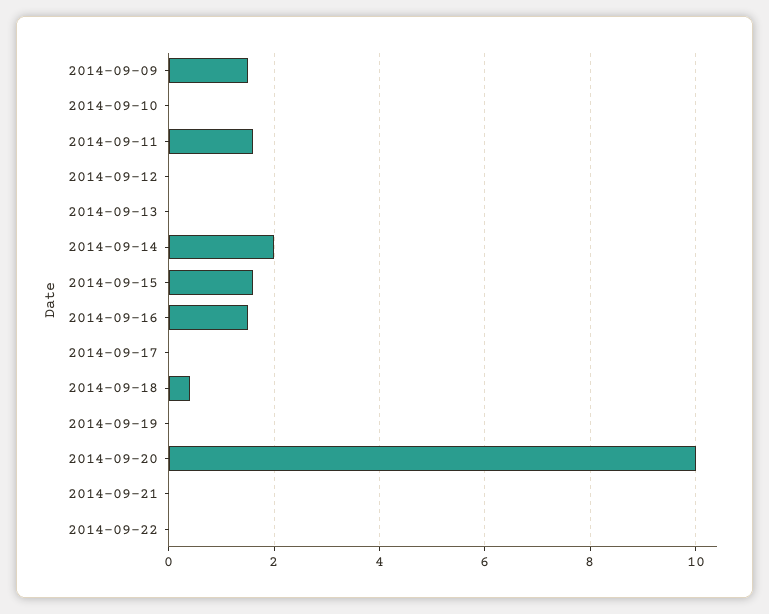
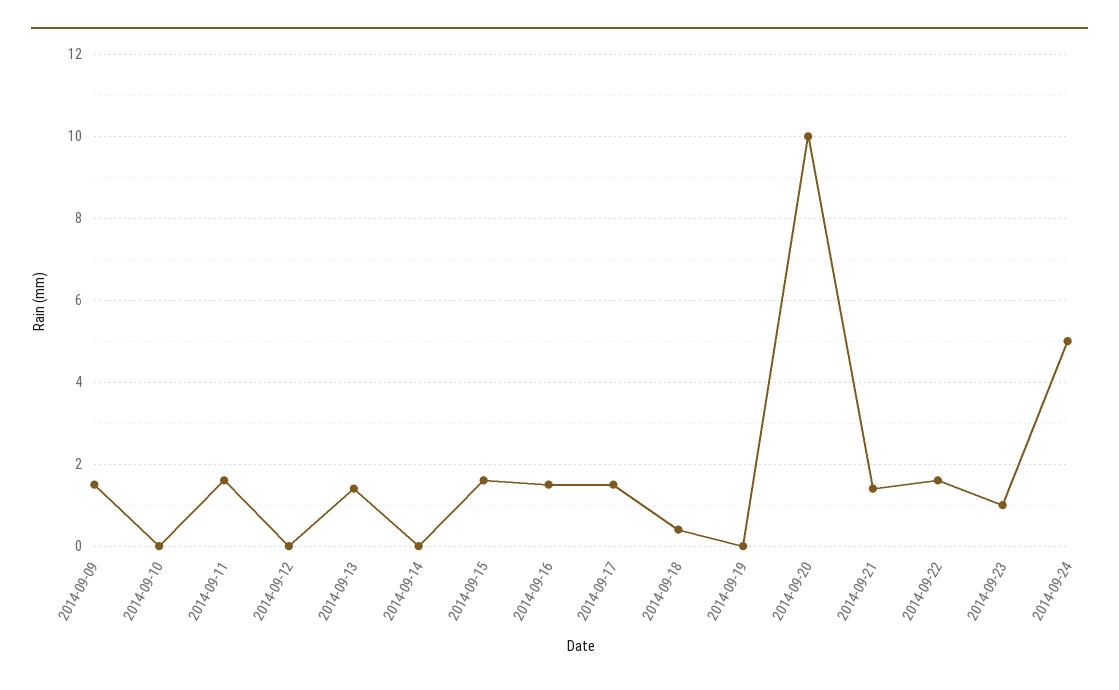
2014-09-13: 0 -> 1.5
2014-09-14: 2 -> 0
2014-09-17: 0 -> 1.5
2014-09-21: 0 -> 1.5
2014-09-22: 0 -> 1.5
2014-09-23: none -> 1
2014-09-24: none -> 5

